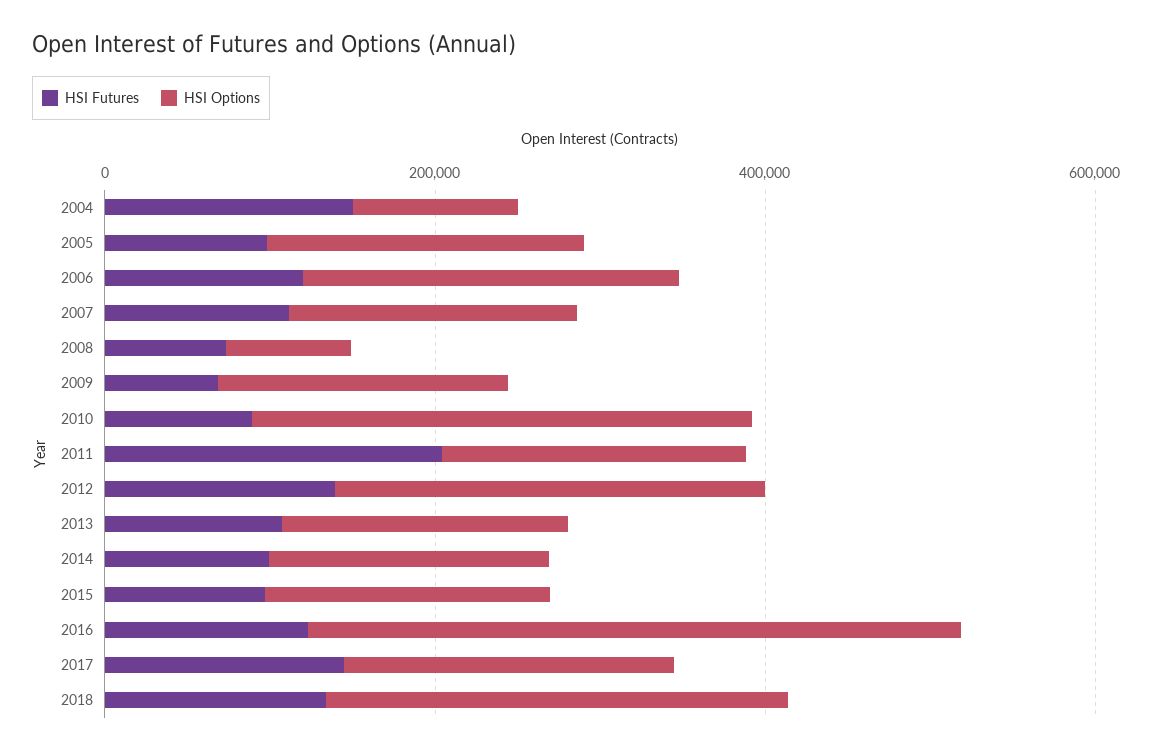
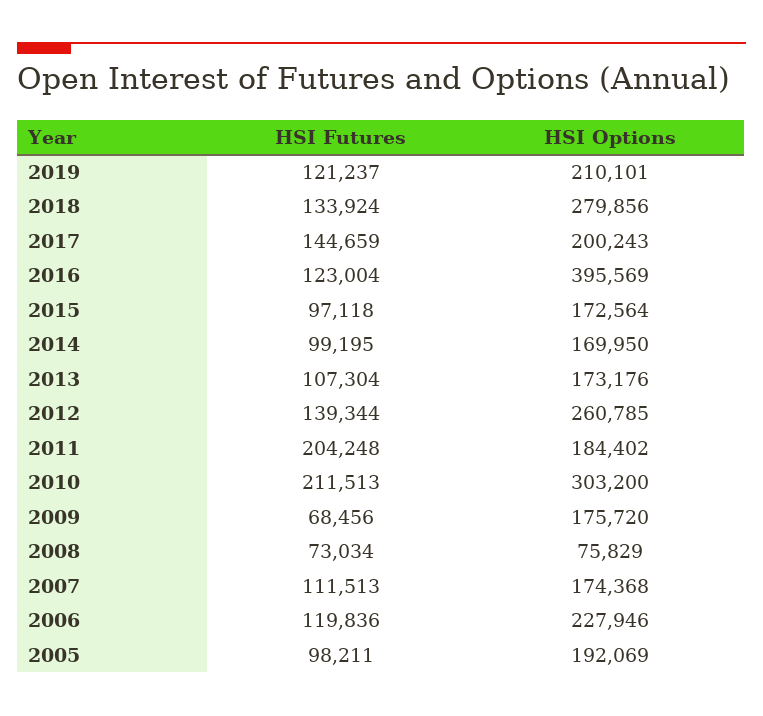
HSI Futures, 2004: 150000 -> none
HSI Options, 2004: 100000 -> none
HSI Futures, 2010: 100000 -> 211513
HSI Futures, 2019: none -> 121237
HSI Options, 2019: none -> 210101

